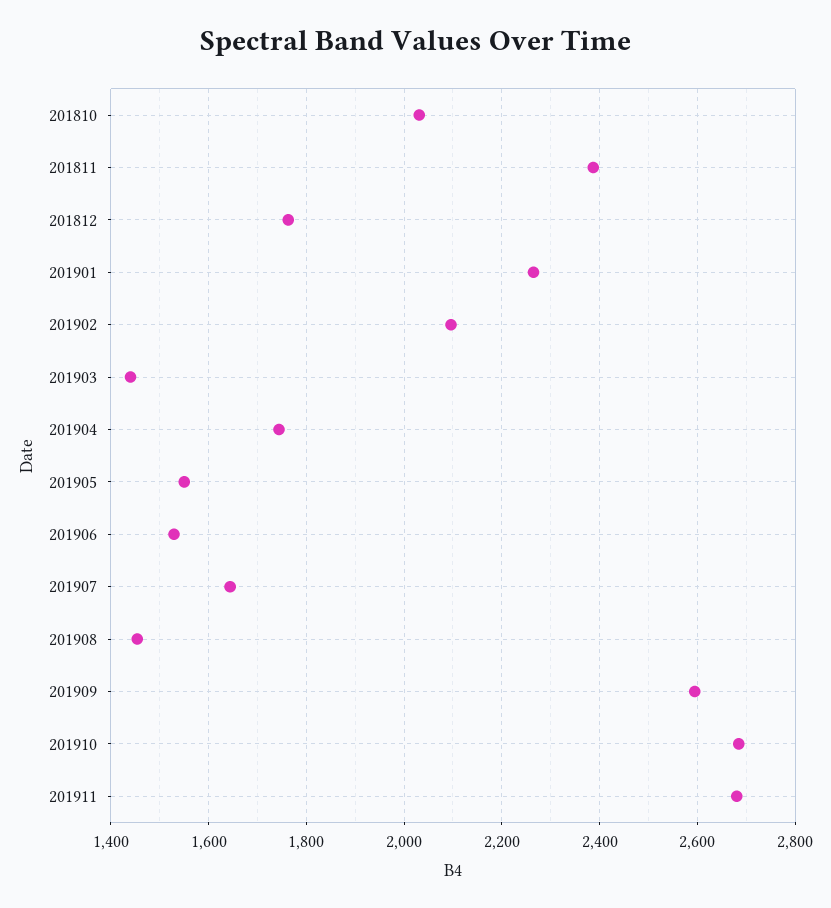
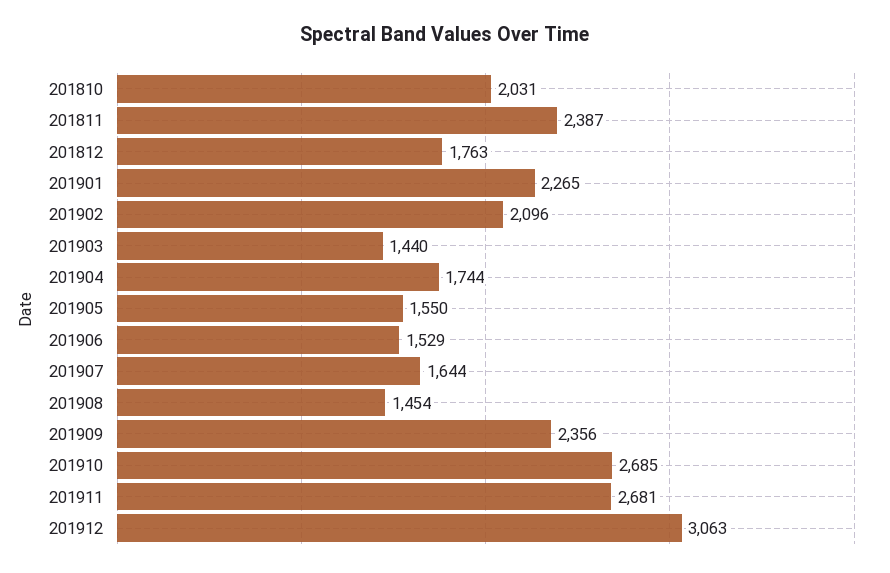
201909: 2600 -> 2356
201912: none -> 3063

